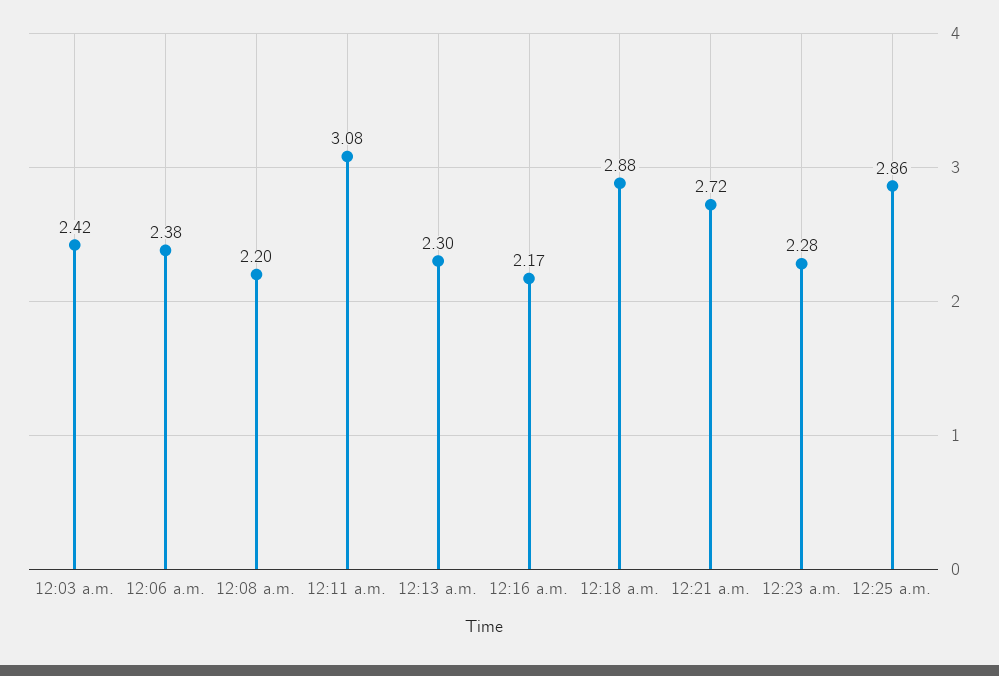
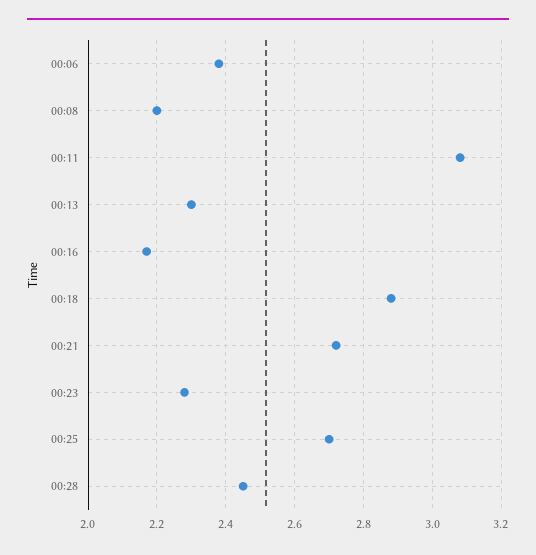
12:03 a.m.: 2.42 -> none
12:25 a.m.: 2.86 -> 2.7
00:28: none -> 2.45

